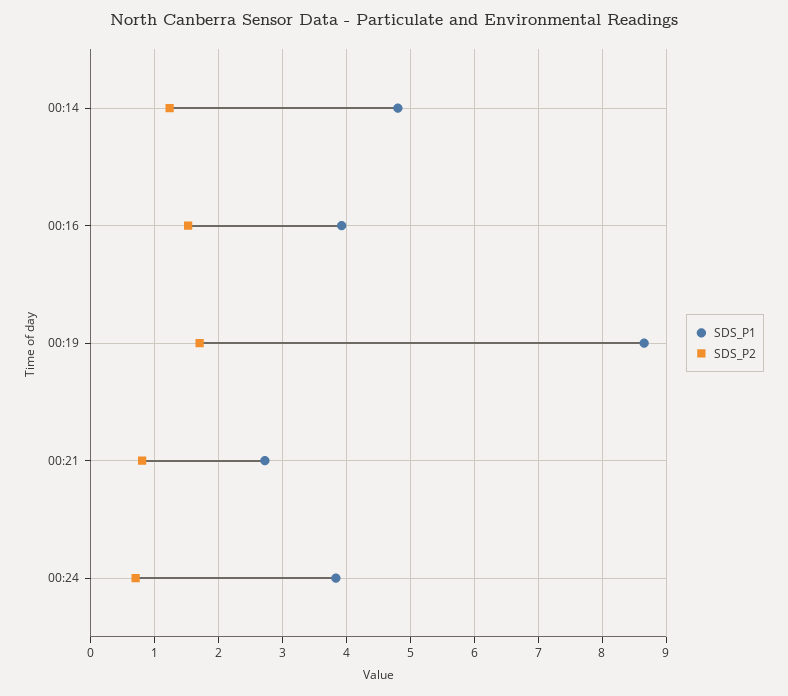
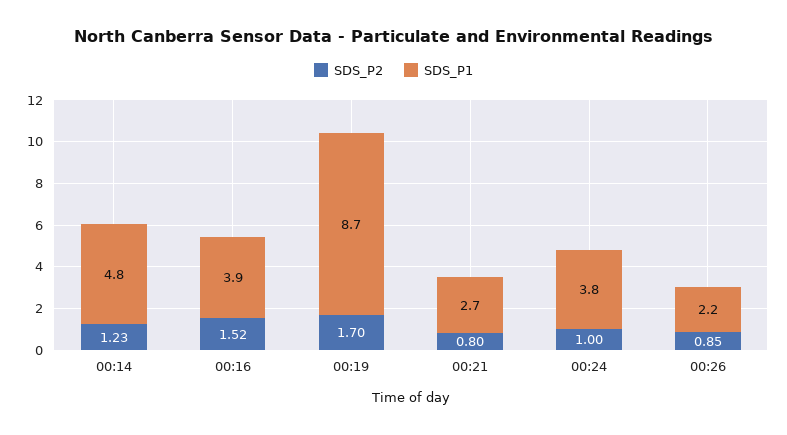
SDS_P2, 00:24: 0.7 -> 1
SDS_P2, 00:26: none -> 0.85
SDS_P1, 00:26: none -> 2.2

